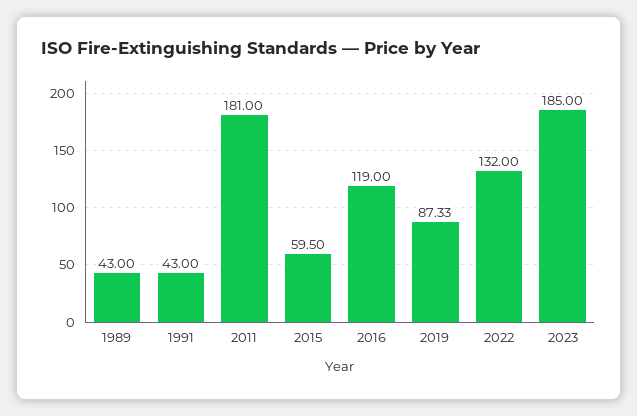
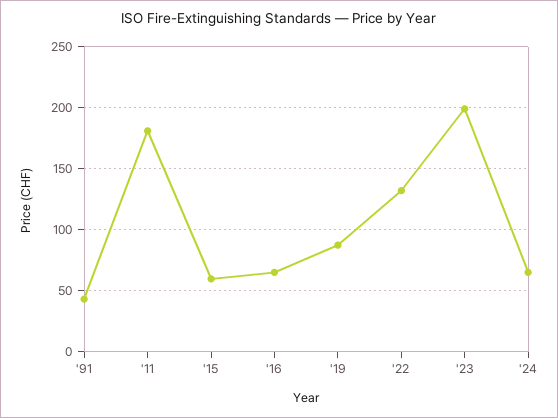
1989: 43 -> none
2016: 119 -> 65
2023: 185 -> 200
'24: none -> 65

